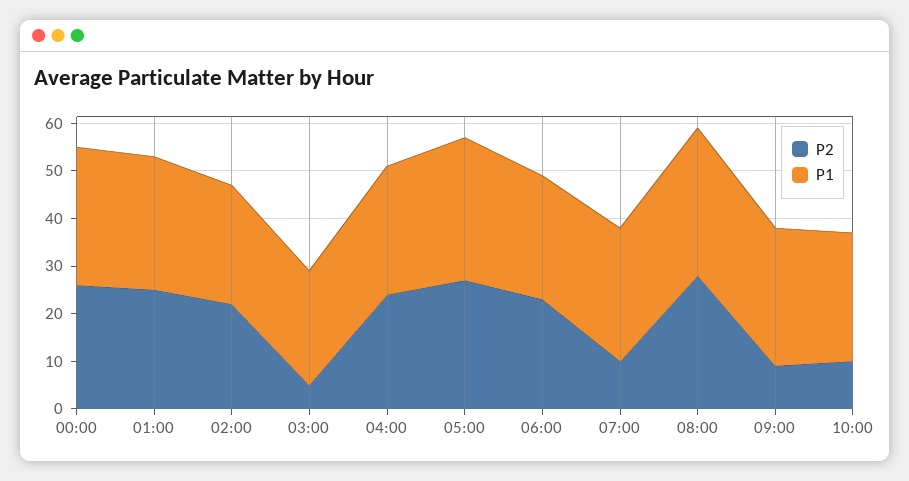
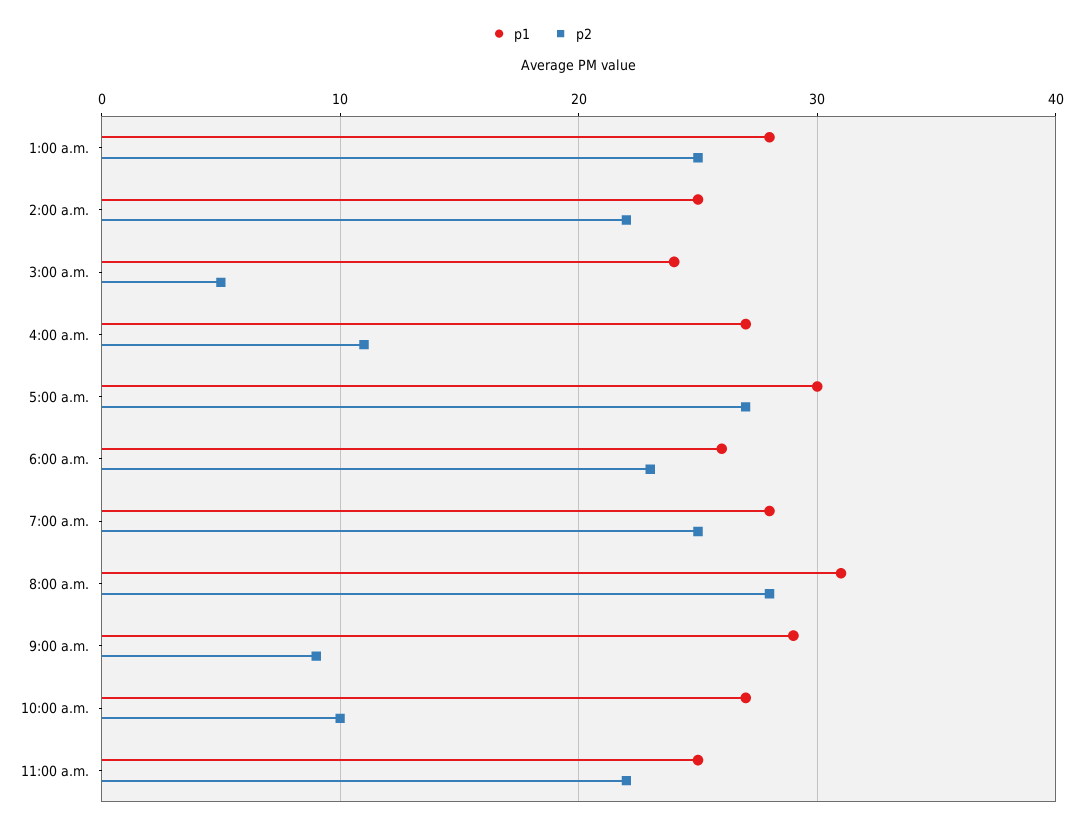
P2, 00:00: 25 -> none
P1, 00:00: 30 -> none
P2, 04:00: 25 -> 11
P2, 07:00: 10 -> 25
P1, 11:00 a.m.: none -> 25
P2, 11:00 a.m.: none -> 22

